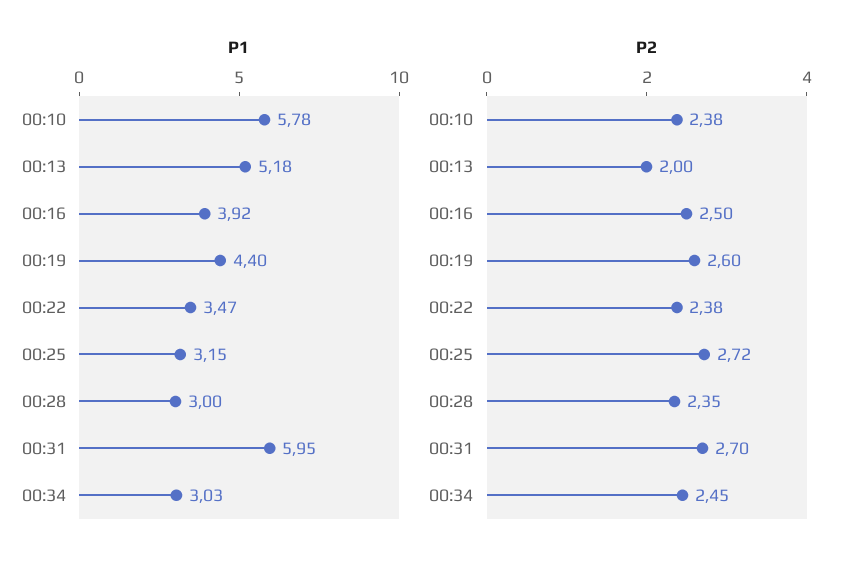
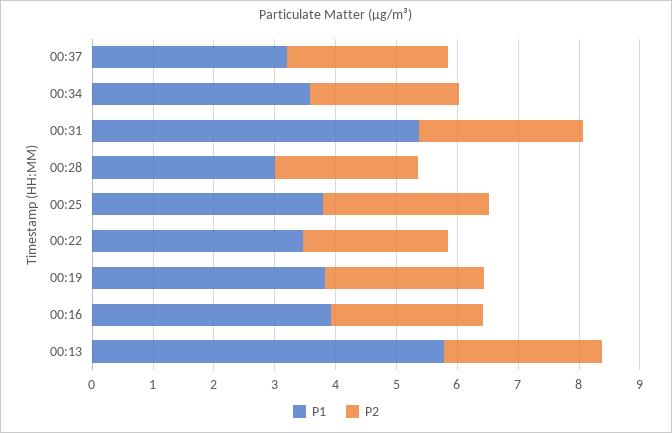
P1, 00:10: 5.78 -> none
P1, 00:13: 5.18 -> 5.8
P1, 00:19: 4.4 -> 3.8
P1, 00:25: 3.15 -> 3.8
P1, 00:31: 5.95 -> 5.4
P1, 00:34: 3.03 -> 3.6
P2, 00:10: 2.38 -> none
P2, 00:13: 2 -> 2.6
P1, 00:37: none -> 3.2
P2, 00:37: none -> 2.6

